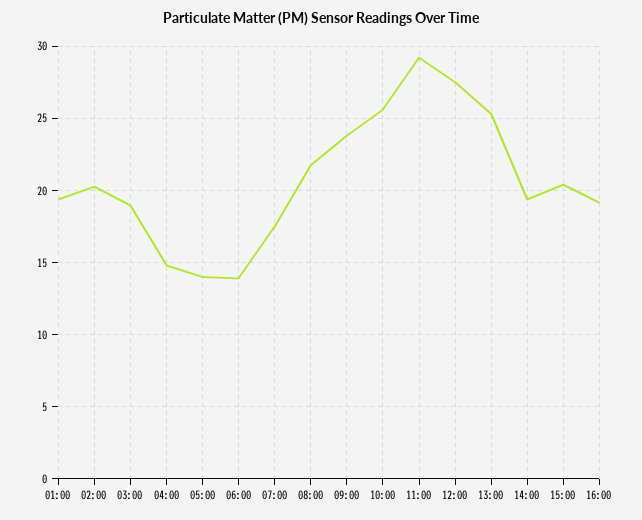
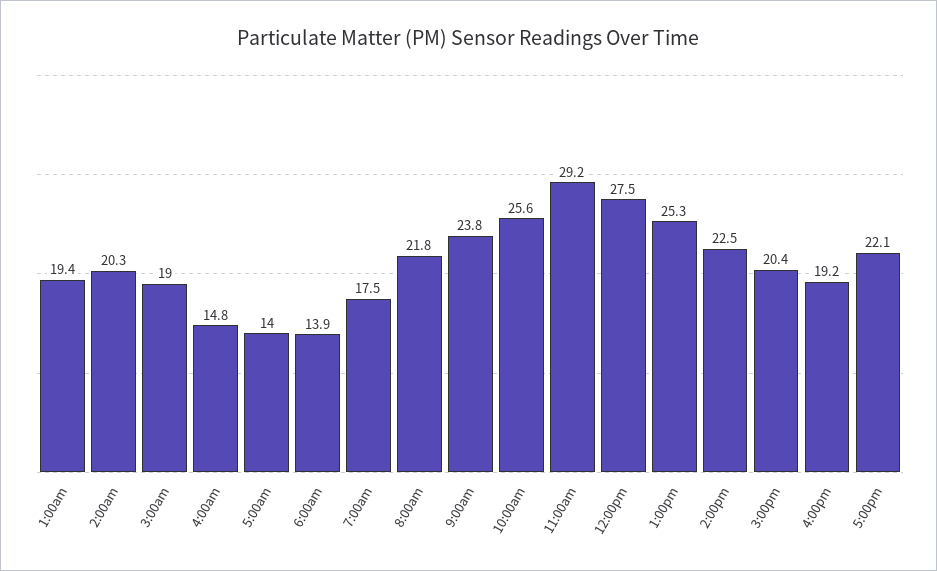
14:00: 19.5 -> 22.5
5:00pm: none -> 22.1

